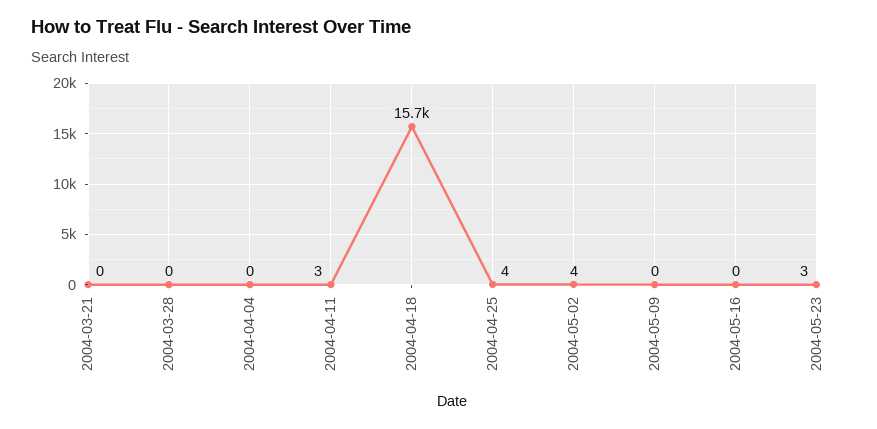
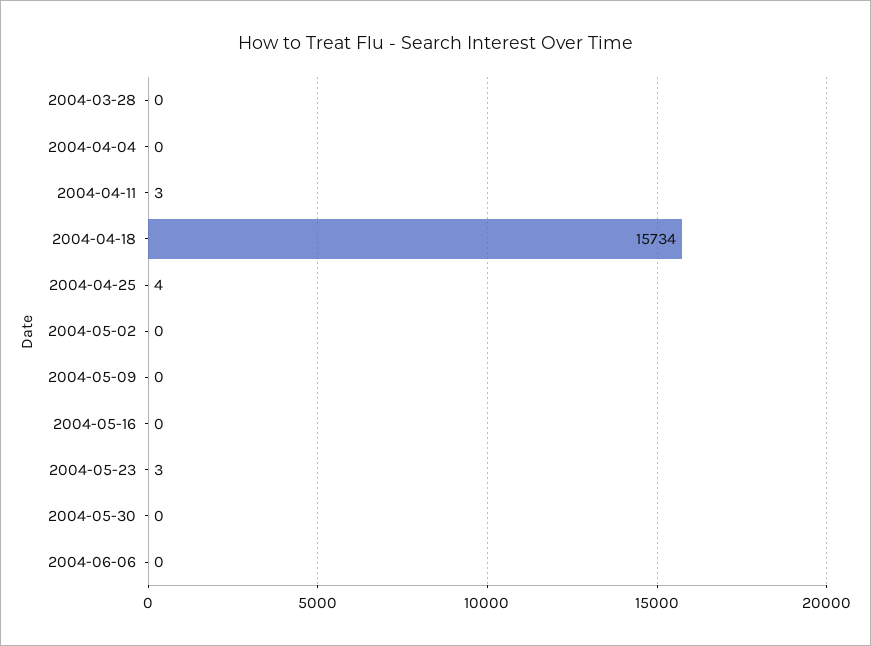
2004-03-21: 0 -> none
2004-05-02: 4 -> 0
2004-05-30: none -> 0
2004-06-06: none -> 0

